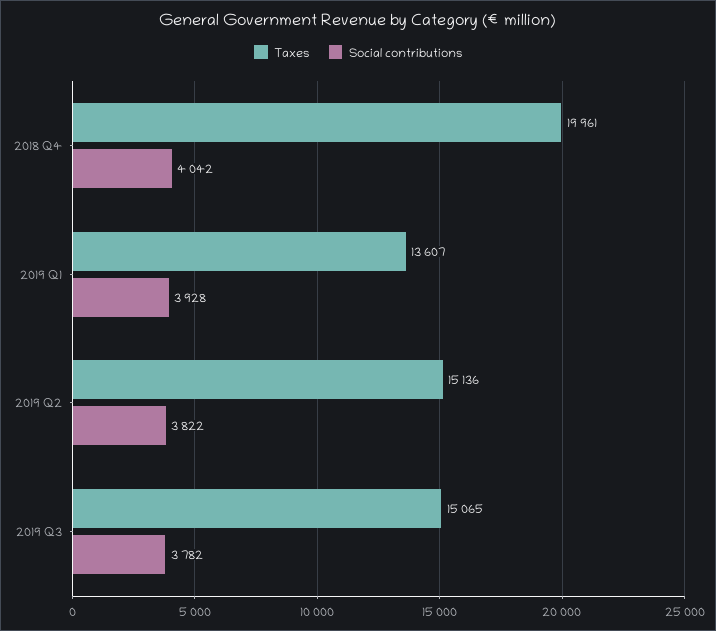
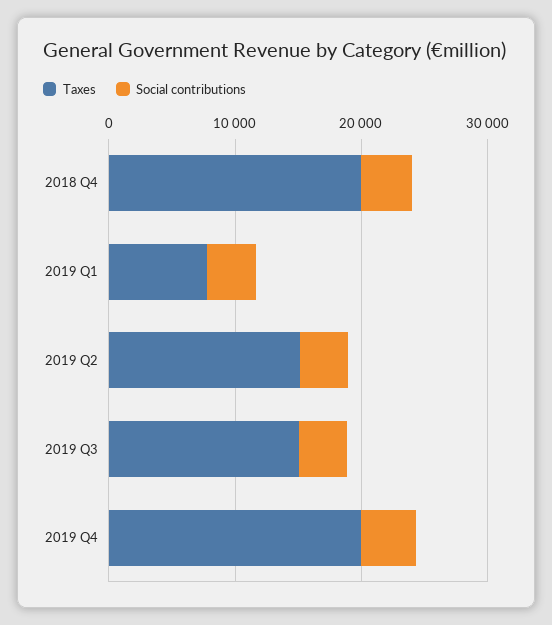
Taxes, 2019 Q1: 13607 -> 8000
Taxes, 2019 Q4: none -> 20000
Social contributions, 2019 Q4: none -> 4000

